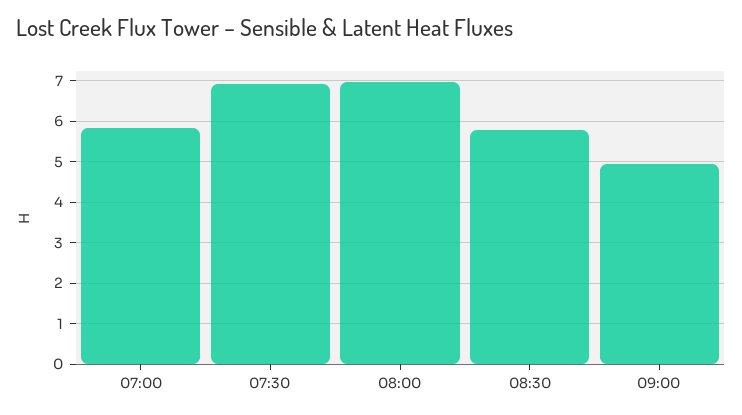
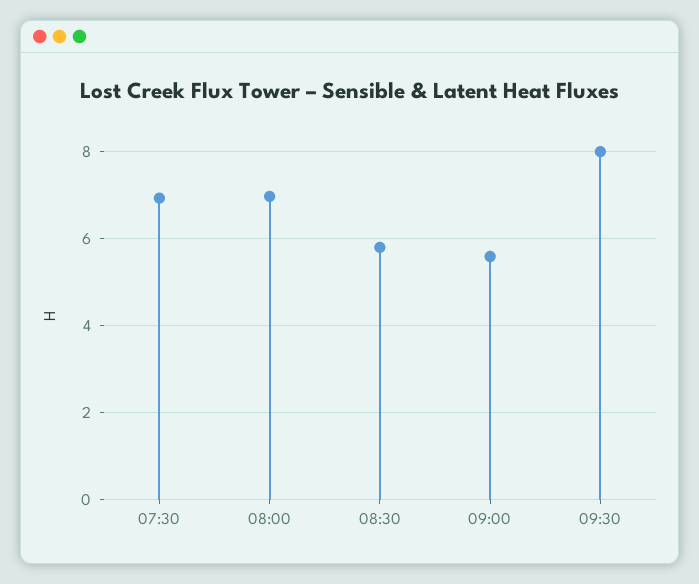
07:00: 5.8 -> none
09:00: 5 -> 5.6
09:30: none -> 8

